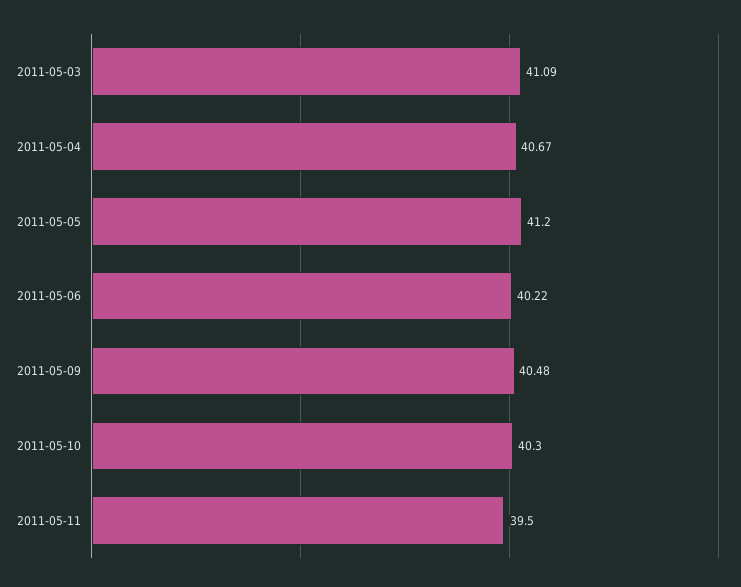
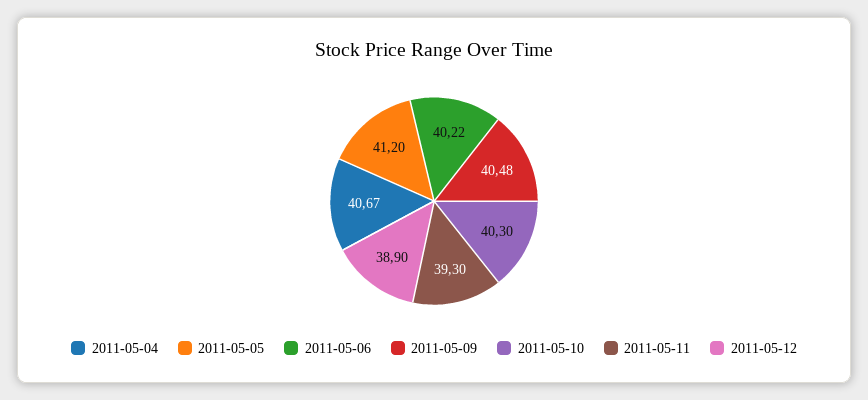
2011-05-03: 41.09 -> none
2011-05-11: 39.5 -> 39.3
2011-05-12: none -> 38.9

